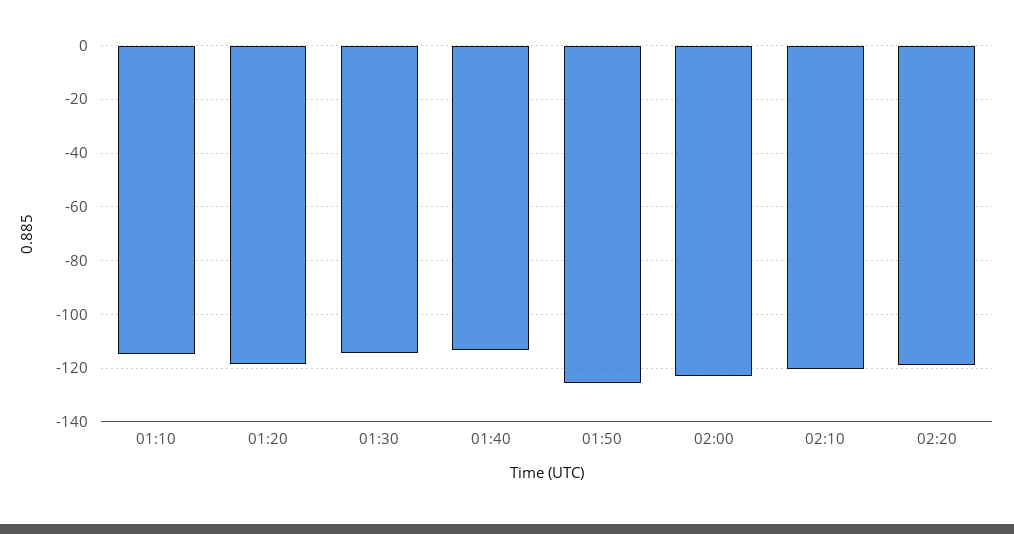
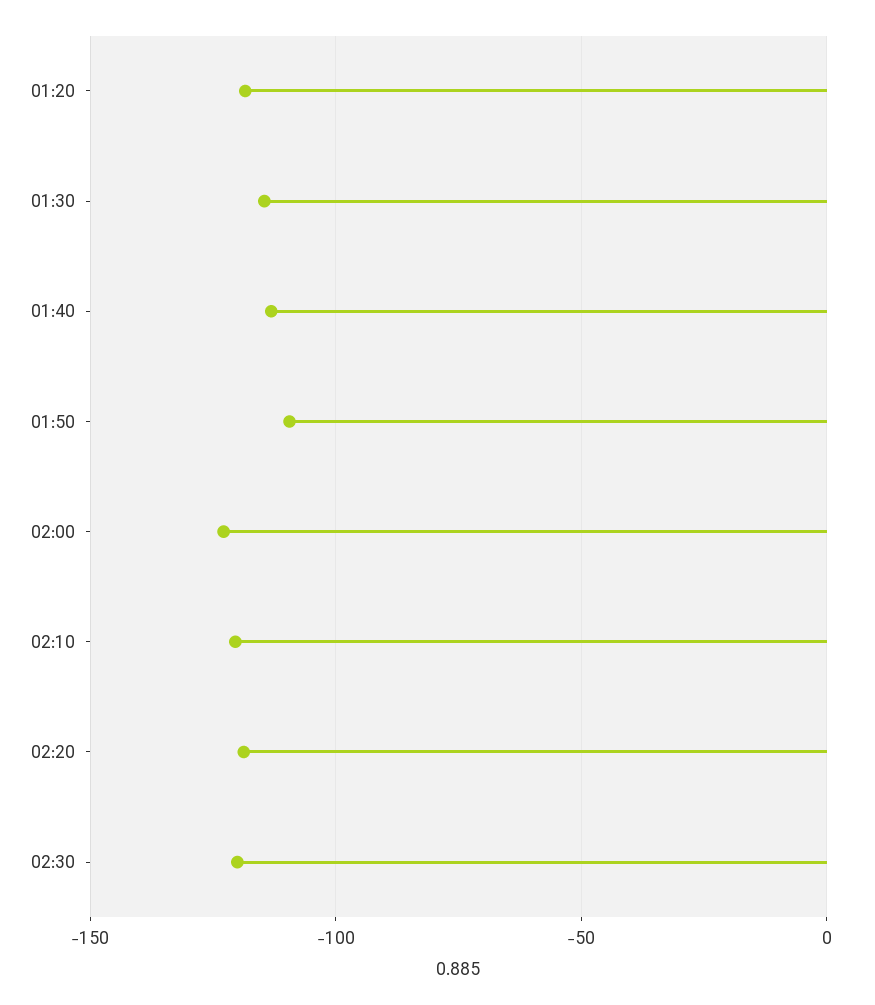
01:10: -115 -> none
01:50: -125 -> -110
02:30: none -> -120

